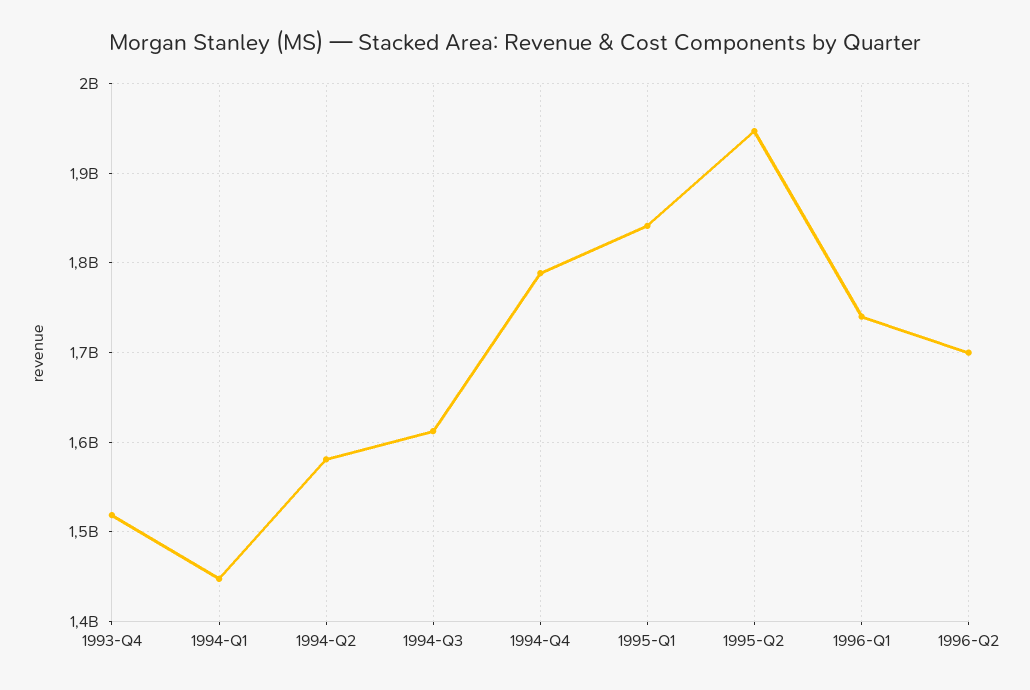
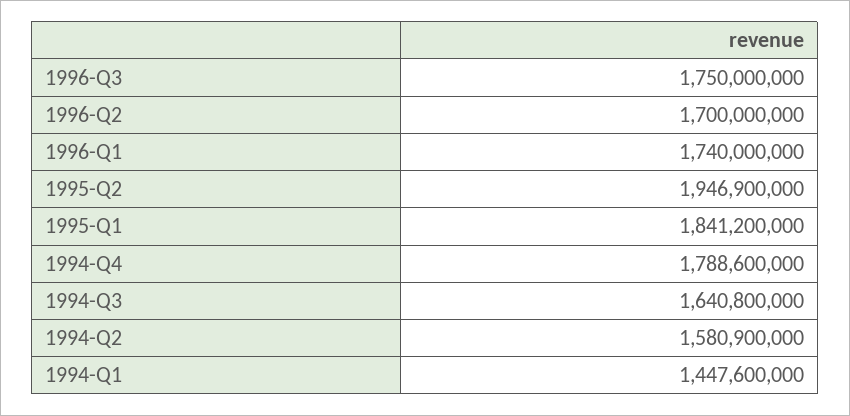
1993-Q4: 1520000000 -> none
1994-Q3: 1610000000 -> 1640800000
1996-Q3: none -> 1750000000

